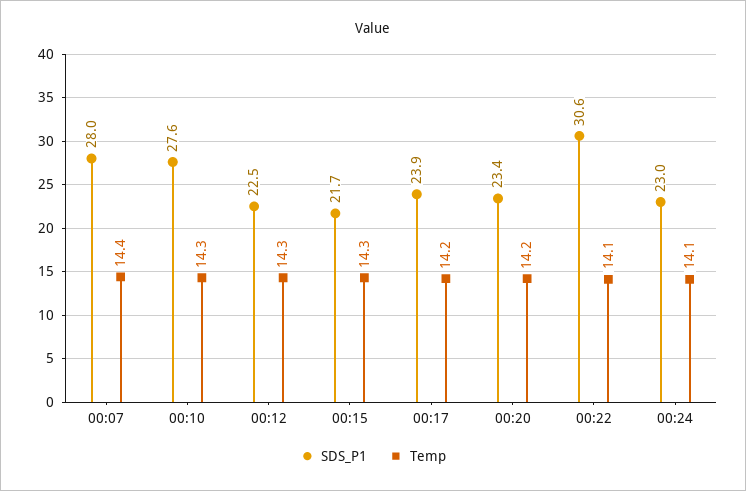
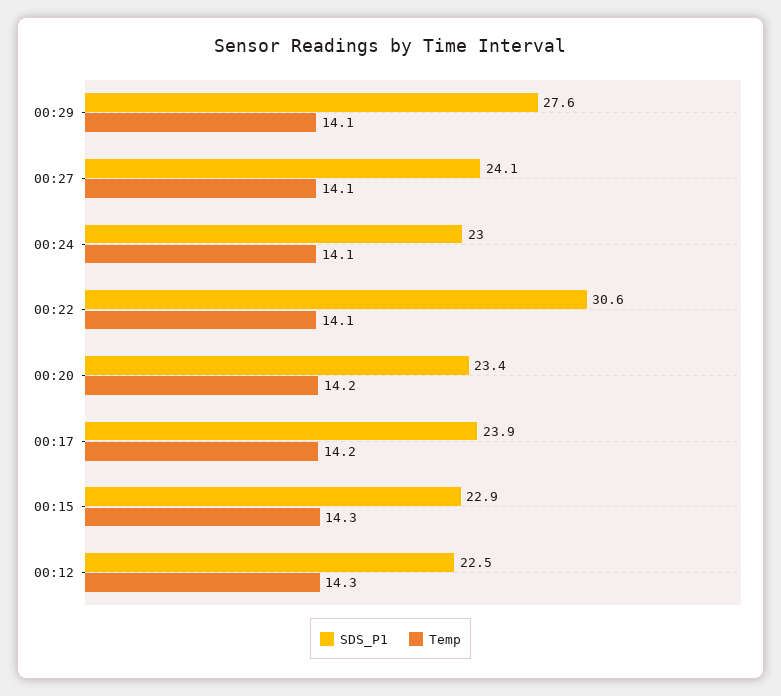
SDS_P1, 00:07: 28 -> none
Temp, 00:07: 14.4 -> none
SDS_P1, 00:10: 27.6 -> none
Temp, 00:10: 14.3 -> none
SDS_P1, 00:15: 21.7 -> 22.9
SDS_P1, 00:29: none -> 27.6
Temp, 00:29: none -> 14.1
SDS_P1, 00:27: none -> 24.1
Temp, 00:27: none -> 14.1

